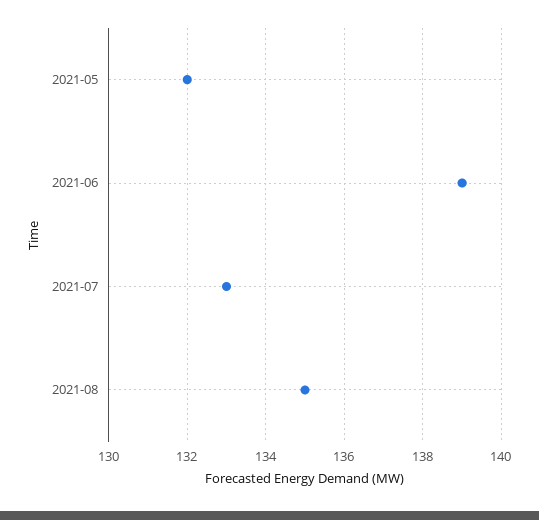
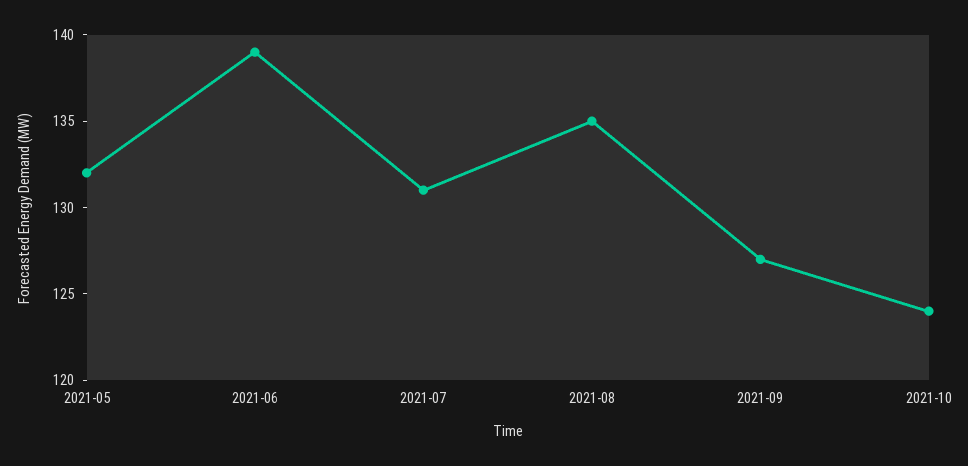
2021-07: 133 -> 131
2021-09: none -> 127
2021-10: none -> 124

